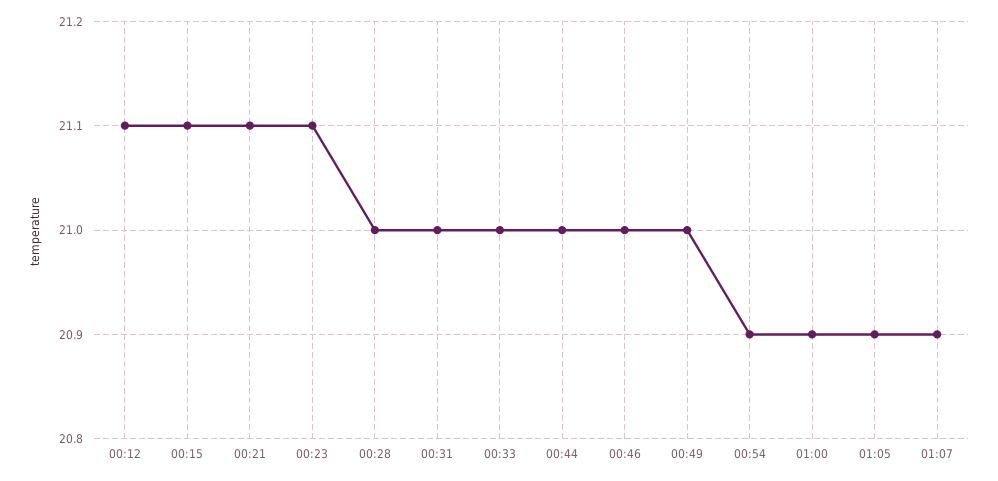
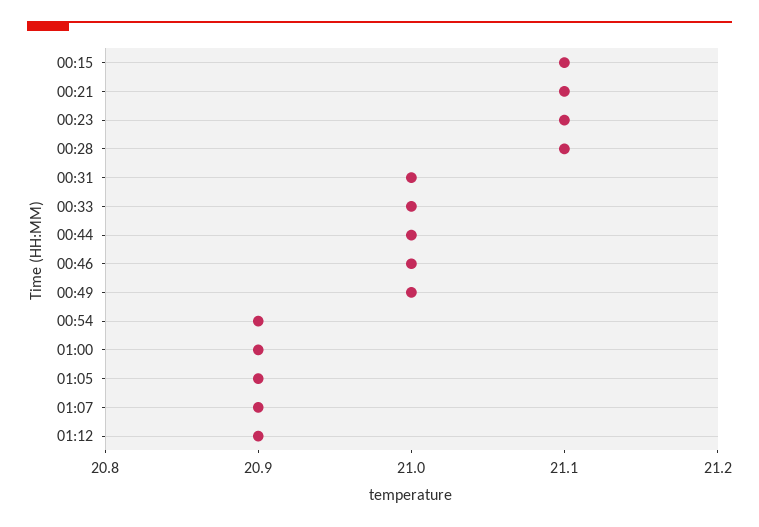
00:12: 21.1 -> none
00:28: 21 -> 21.1
01:12: none -> 20.9

